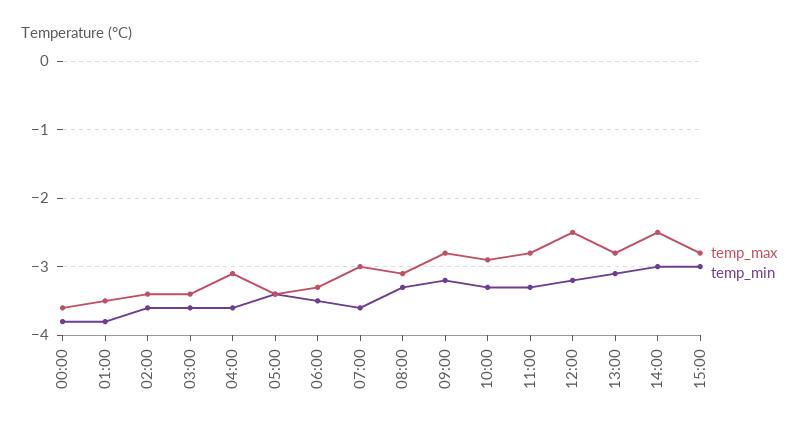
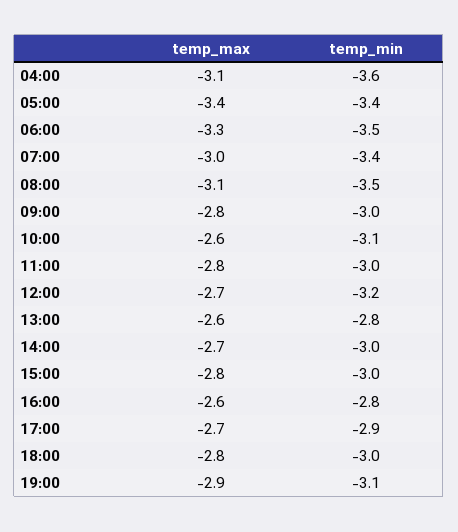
temp_max, 00:00: -3.6 -> none
temp_min, 00:00: -3.8 -> none
temp_max, 01:00: -3.5 -> none
temp_min, 01:00: -3.8 -> none
temp_max, 02:00: -3.4 -> none
temp_min, 02:00: -3.6 -> none
temp_max, 03:00: -3.4 -> none
temp_min, 03:00: -3.6 -> none
temp_min, 07:00: -3.6 -> -3.4
temp_min, 08:00: -3.3 -> -3.5
temp_min, 09:00: -3.2 -> -3
temp_max, 10:00: -2.9 -> -2.6
temp_min, 10:00: -3.3 -> -3.1
temp_min, 11:00: -3.3 -> -3
temp_max, 12:00: -2.5 -> -2.7
temp_max, 13:00: -2.8 -> -2.6
temp_min, 13:00: -3.1 -> -2.8
temp_max, 14:00: -2.5 -> -2.7
temp_max, 16:00: none -> -2.6
temp_min, 16:00: none -> -2.8
temp_max, 17:00: none -> -2.7
temp_min, 17:00: none -> -2.9
temp_max, 18:00: none -> -2.8
temp_min, 18:00: none -> -3
temp_max, 19:00: none -> -2.9
temp_min, 19:00: none -> -3.1

